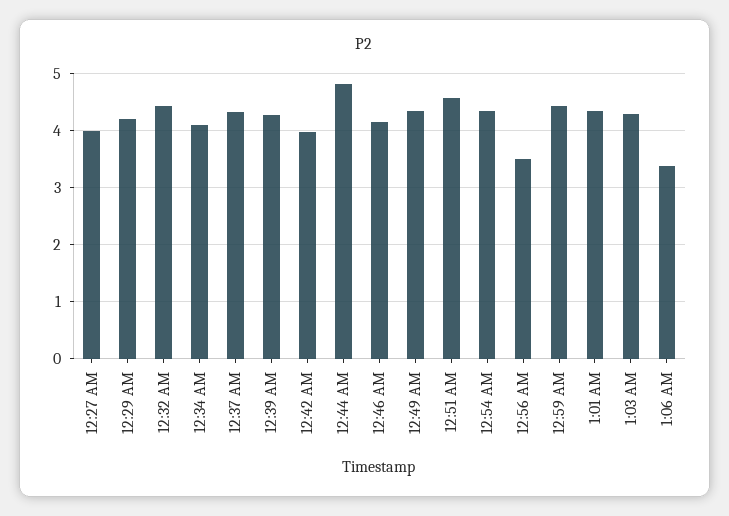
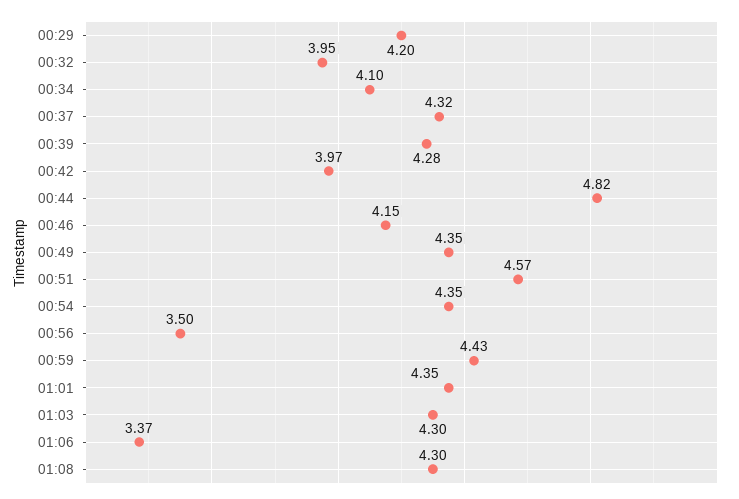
12:27 AM: 4 -> none
12:32 AM: 4.4 -> 3.95
01:08: none -> 4.3

